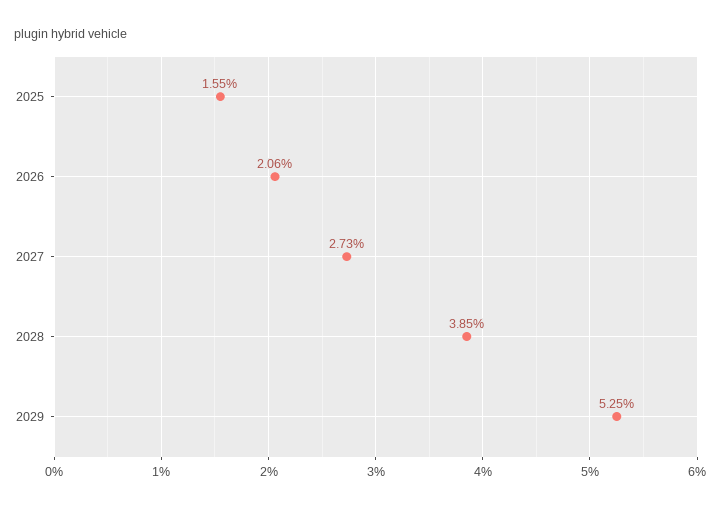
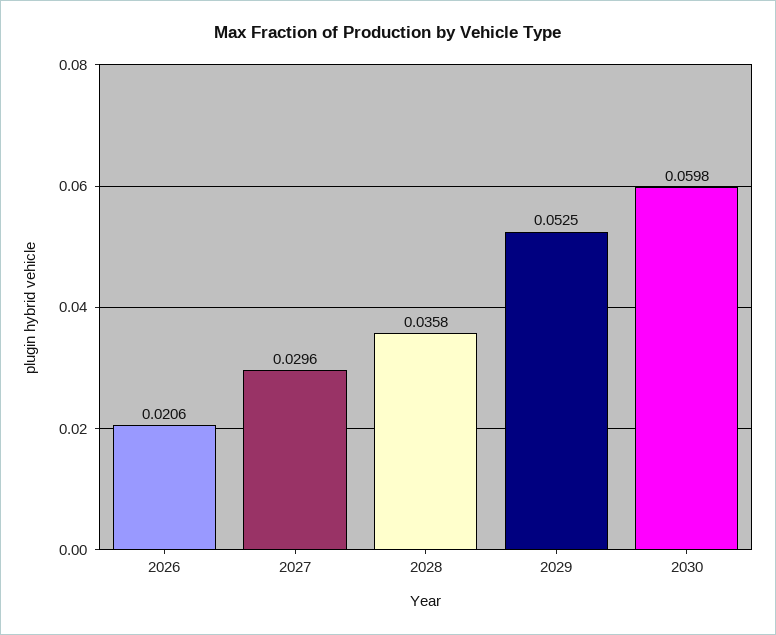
2025: 0.0155 -> none
2027: 0.0273 -> 0.0296
2028: 0.0385 -> 0.0358
2030: none -> 0.0598

